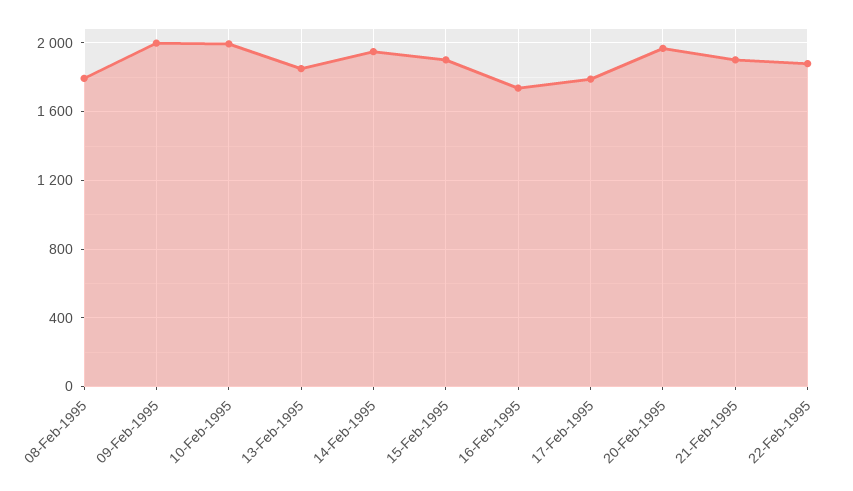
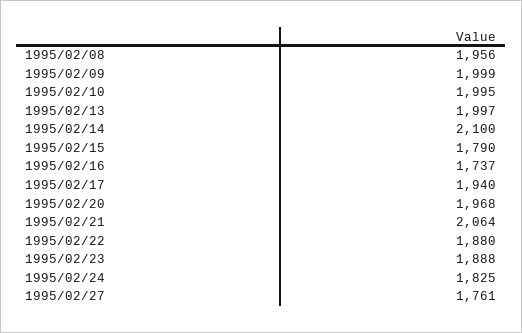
08-Feb-1995: 1800 -> 1956
13-Feb-1995: 1850 -> 1997
14-Feb-1995: 1950 -> 2100
15-Feb-1995: 1900 -> 1790
17-Feb-1995: 1800 -> 1940
21-Feb-1995: 1900 -> 2064
1995/02/23: none -> 1888
1995/02/24: none -> 1825
1995/02/27: none -> 1761

